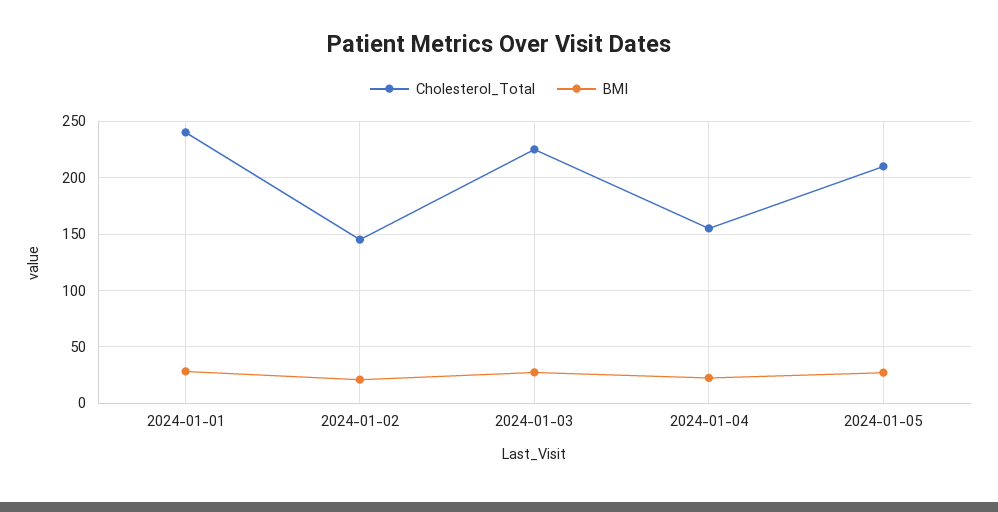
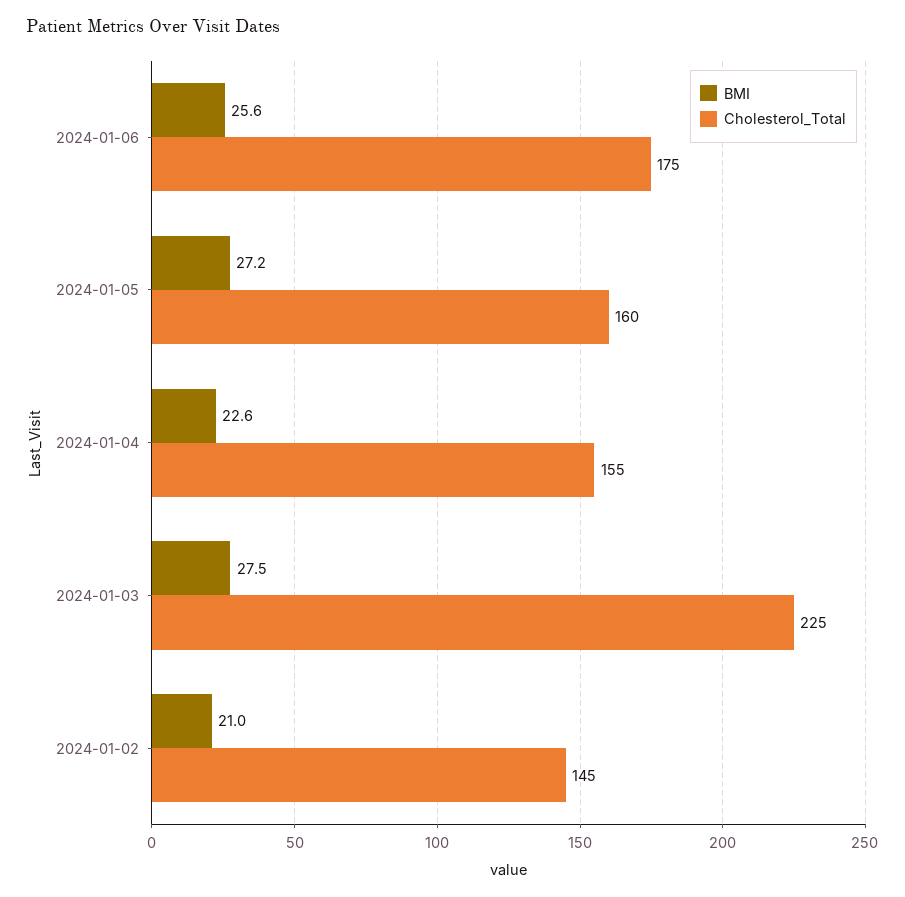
Cholesterol_Total, 2024-01-01: 240 -> none
BMI, 2024-01-01: 30 -> none
Cholesterol_Total, 2024-01-05: 210 -> 160
BMI, 2024-01-06: none -> 25.6
Cholesterol_Total, 2024-01-06: none -> 175

